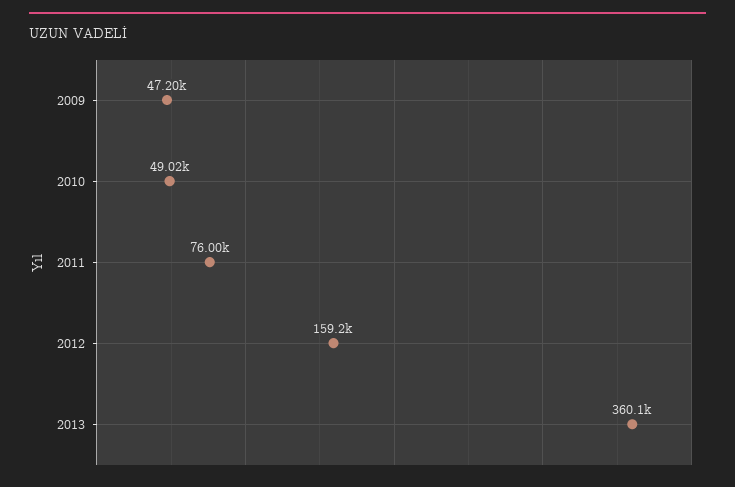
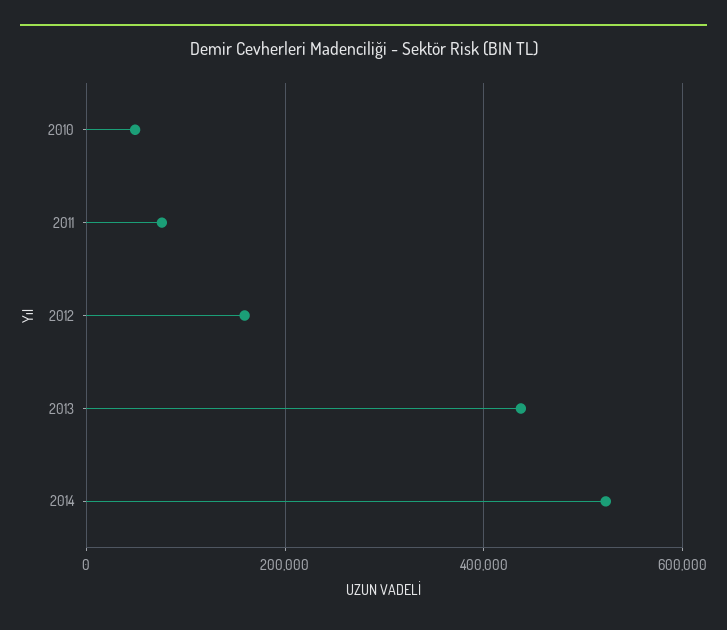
2009: 47200 -> none
2013: 360100 -> 440000
2014: none -> 520000

